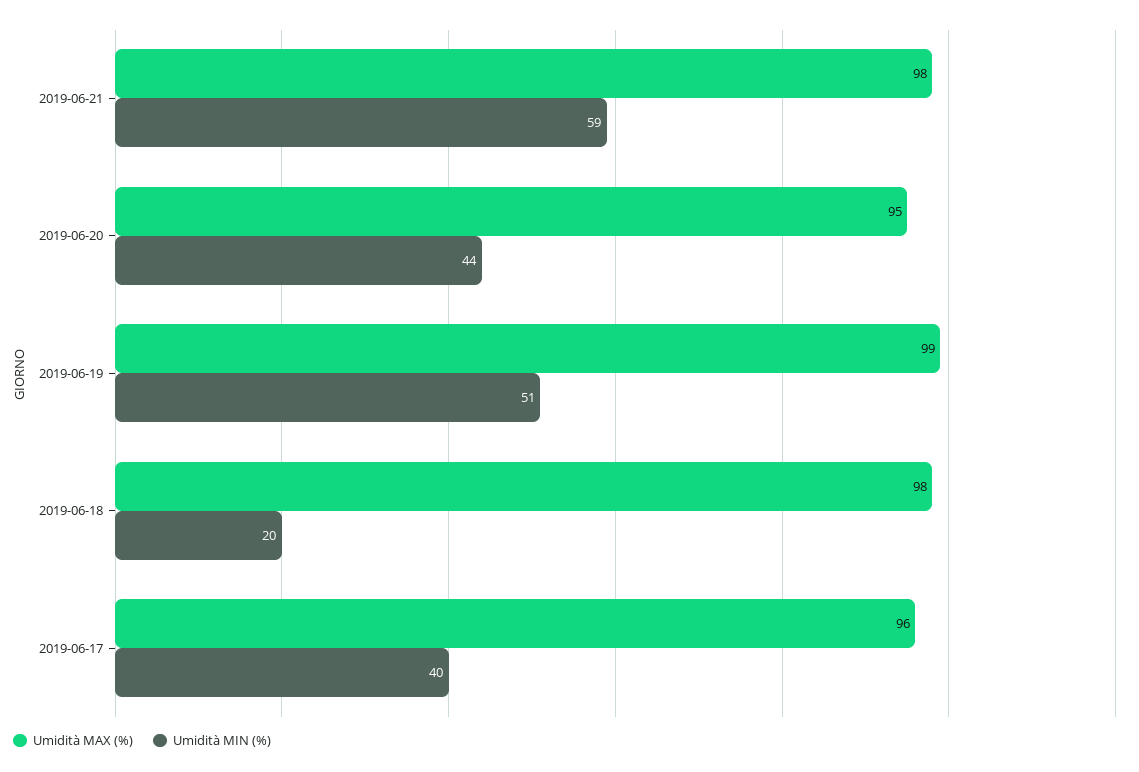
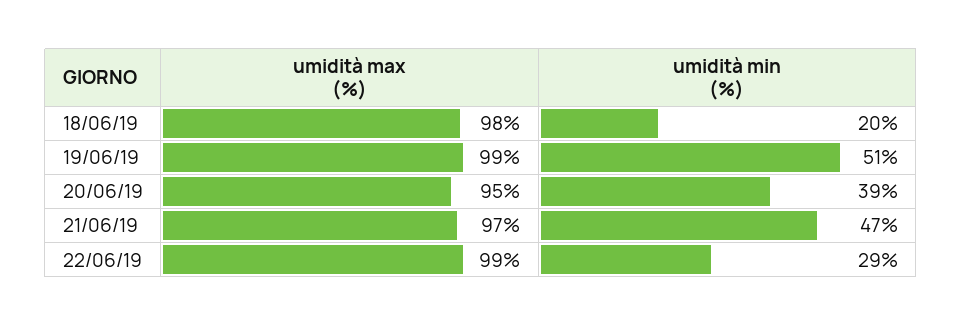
Umidità MAX (%), 2019-06-21: 98 -> 97
Umidità MIN (%), 2019-06-21: 59 -> 47
Umidità MIN (%), 2019-06-20: 44 -> 39
Umidità MAX (%), 2019-06-17: 96 -> none
Umidità MIN (%), 2019-06-17: 40 -> none
Umidità MAX (%), 22/06/19: none -> 99
Umidità MIN (%), 22/06/19: none -> 29

